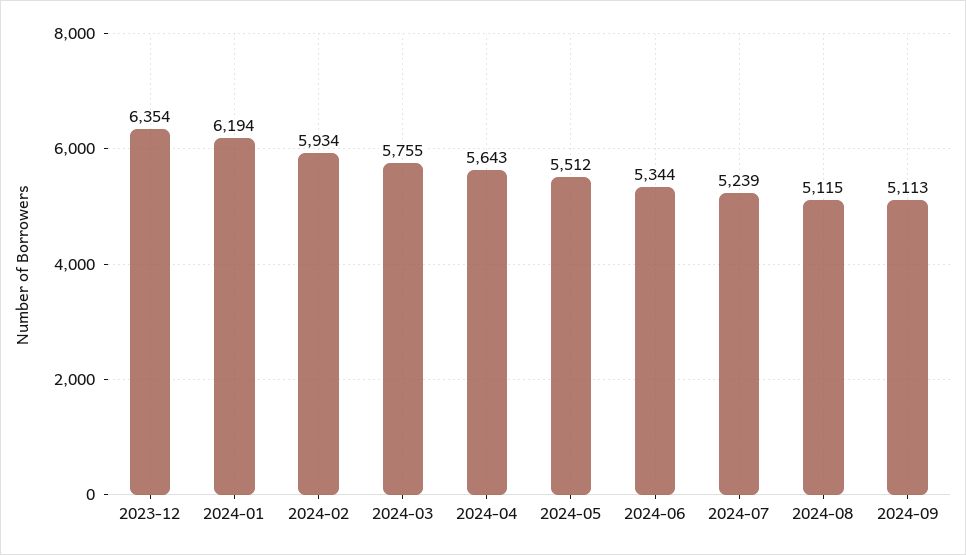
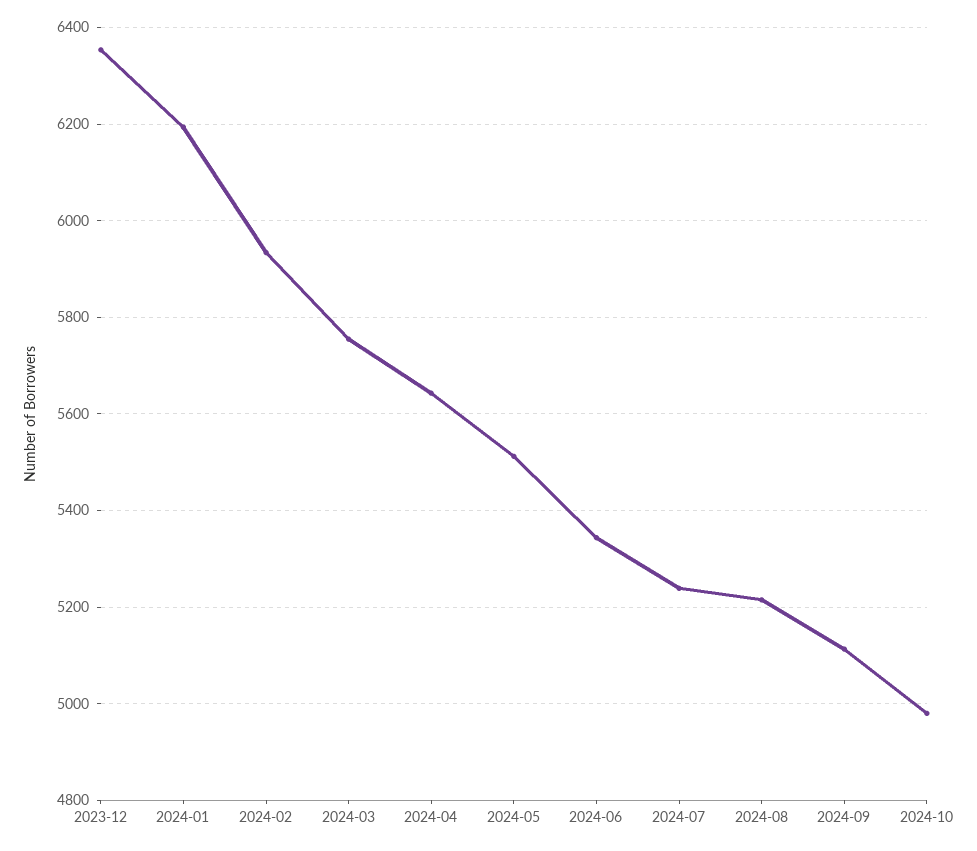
2024-08: 5115 -> 5220
2024-10: none -> 4980

